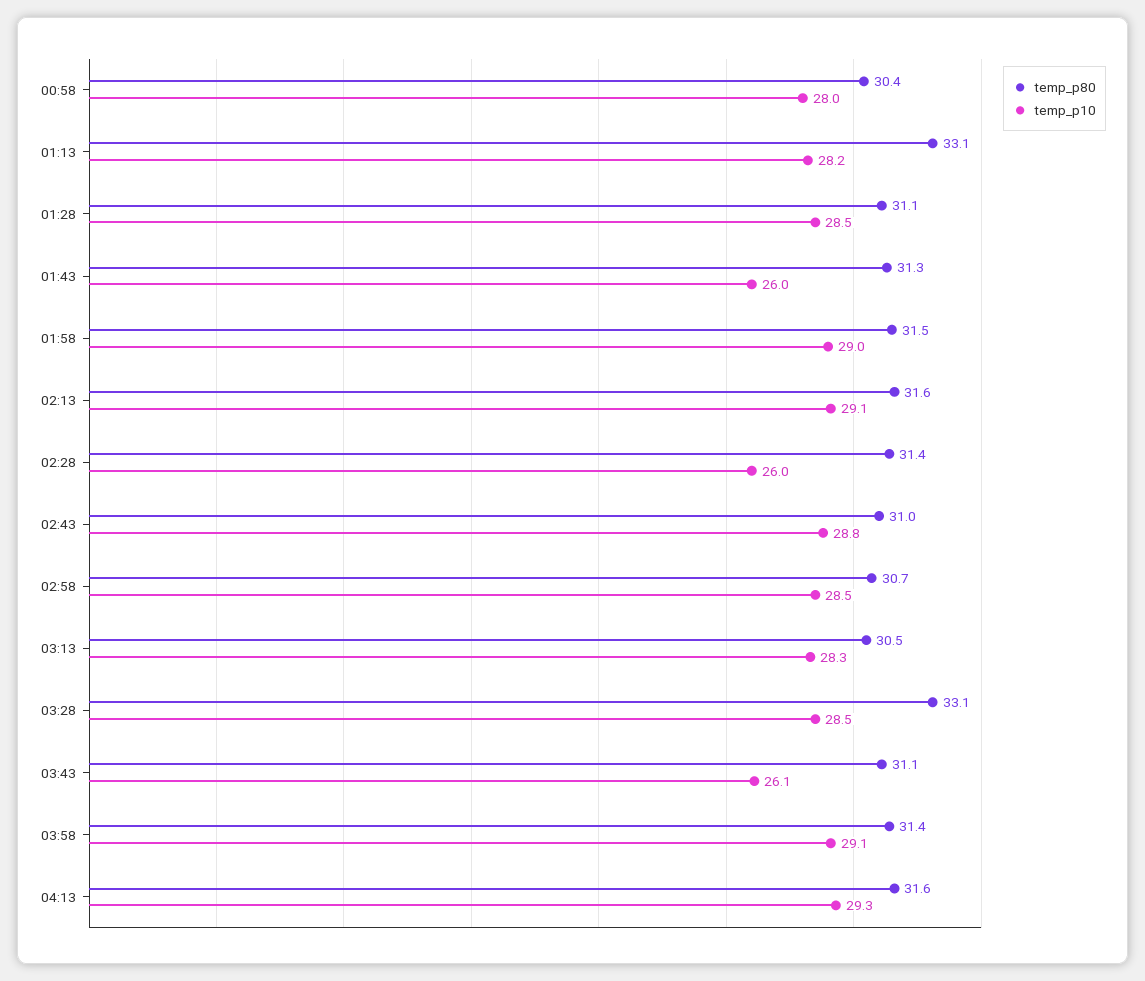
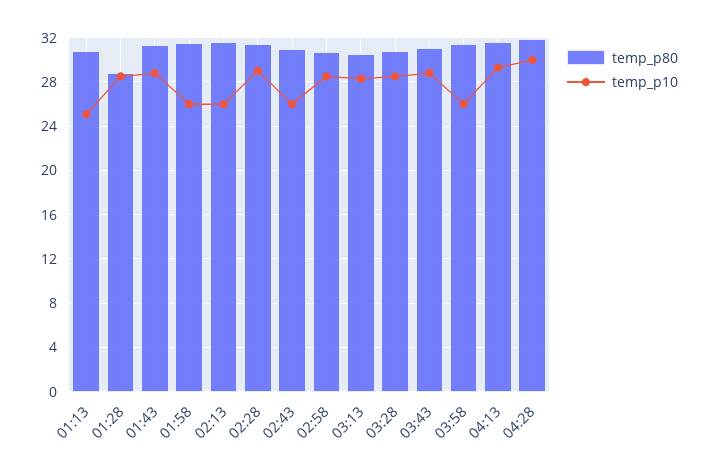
temp_p80, 00:58: 30.4 -> none
temp_p10, 00:58: 28 -> none
temp_p80, 01:13: 33.1 -> 31
temp_p10, 01:13: 28.2 -> 25
temp_p80, 01:28: 31.1 -> 29
temp_p10, 01:43: 26 -> 29
temp_p10, 01:58: 29 -> 26
temp_p10, 02:13: 29.1 -> 26
temp_p10, 02:28: 26 -> 29
temp_p10, 02:43: 28.8 -> 26
temp_p80, 03:28: 33.1 -> 31
temp_p10, 03:43: 26.1 -> 29
temp_p10, 03:58: 29.1 -> 26
temp_p80, 04:28: none -> 32
temp_p10, 04:28: none -> 30

